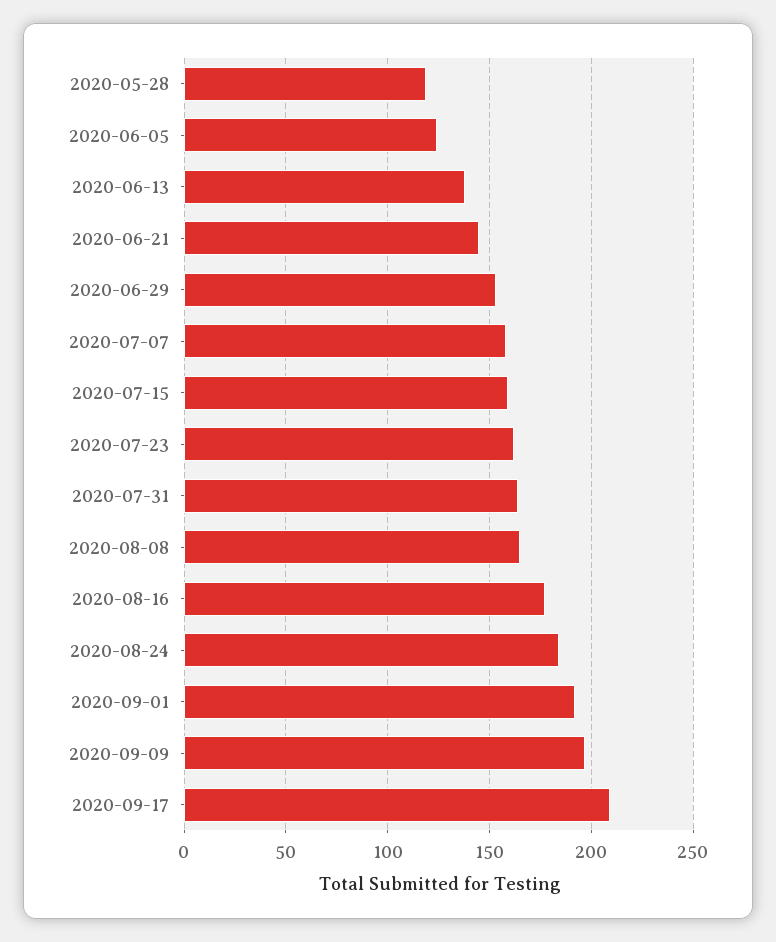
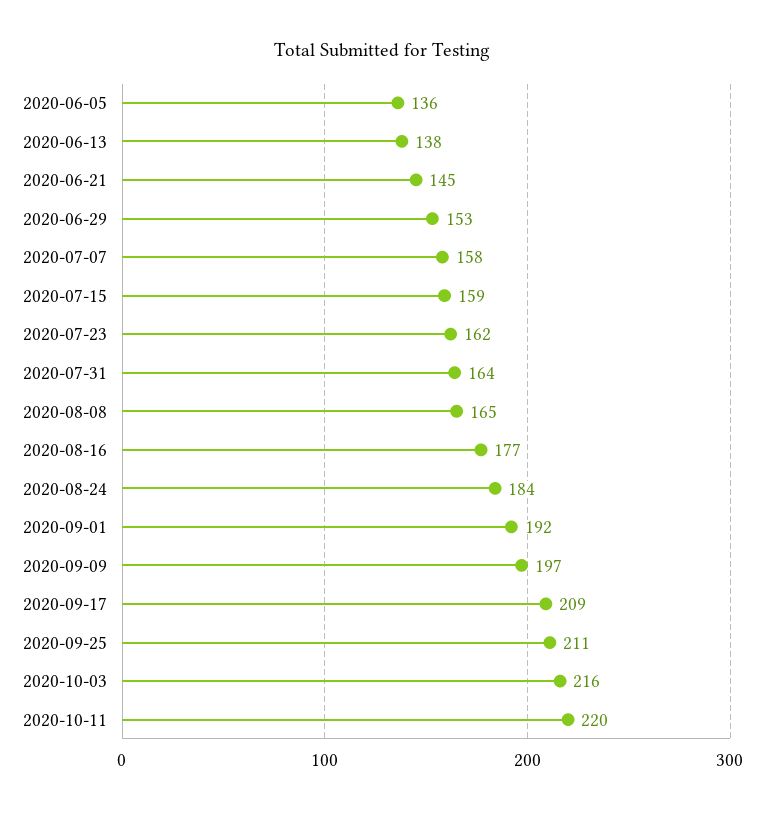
2020-05-28: 120 -> none
2020-06-05: 125 -> 136
2020-09-25: none -> 211
2020-10-03: none -> 216
2020-10-11: none -> 220

